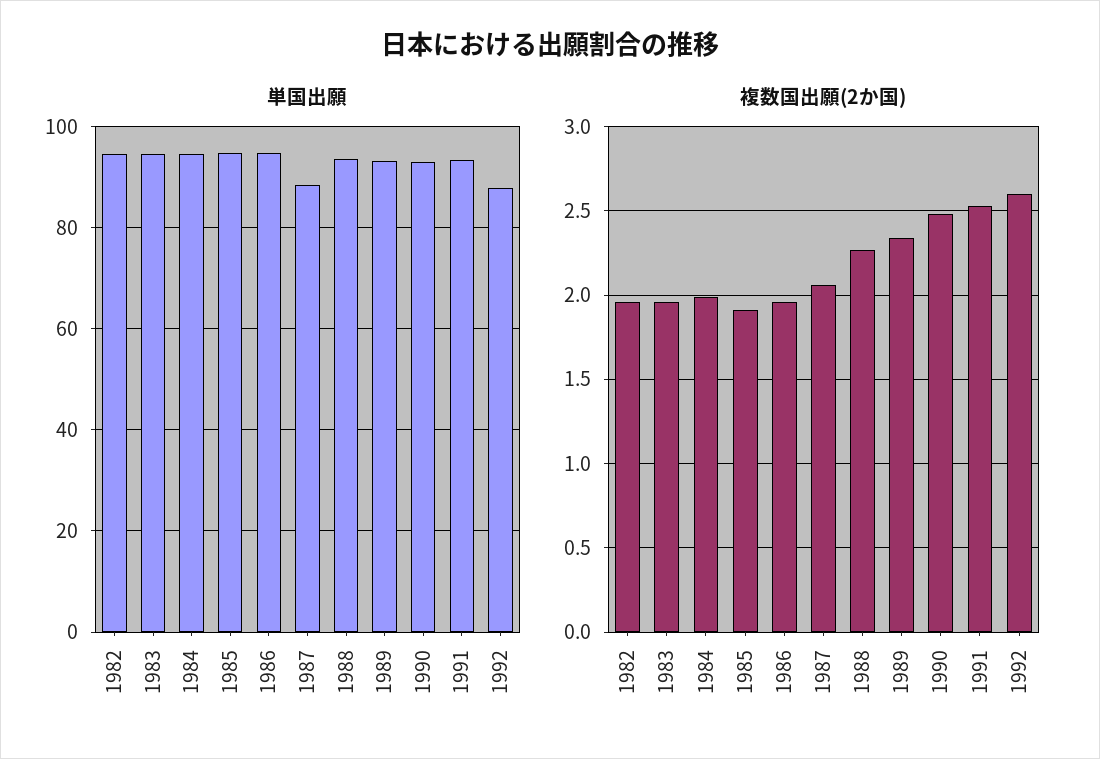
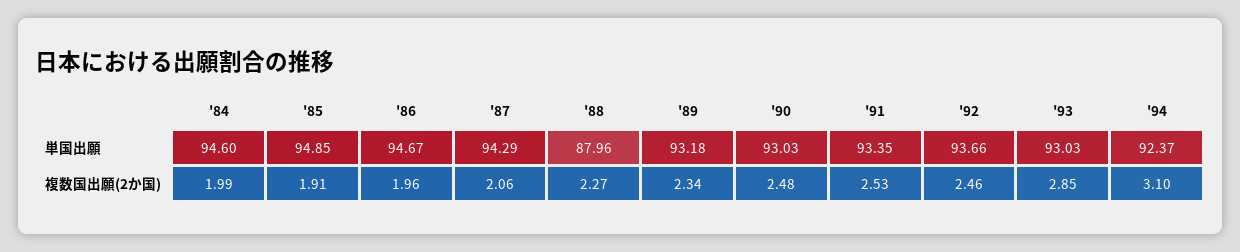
単国出願, 1982: 94 -> none
単国出願, 1983: 94 -> none
単国出願, 1987: 88 -> 94.29
単国出願, 1988: 94 -> 87.96
単国出願, 1992: 88 -> 93.66
複数国出願(2か国), 1982: 1.95 -> none
複数国出願(2か国), 1983: 1.95 -> none
複数国出願(2か国), 1992: 2.6 -> 2.46
単国出願, '93: none -> 93.03
単国出願, '94: none -> 92.37
複数国出願(2か国), '93: none -> 2.85
複数国出願(2か国), '94: none -> 3.1

